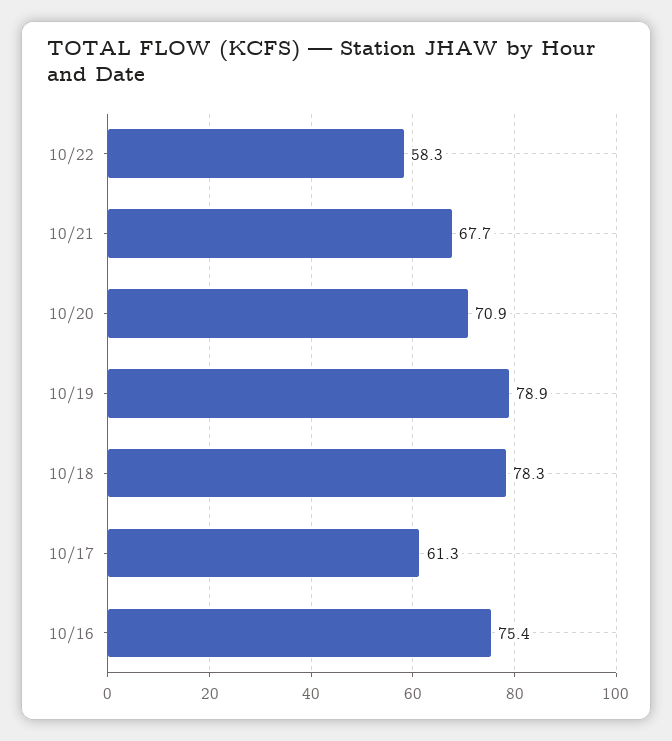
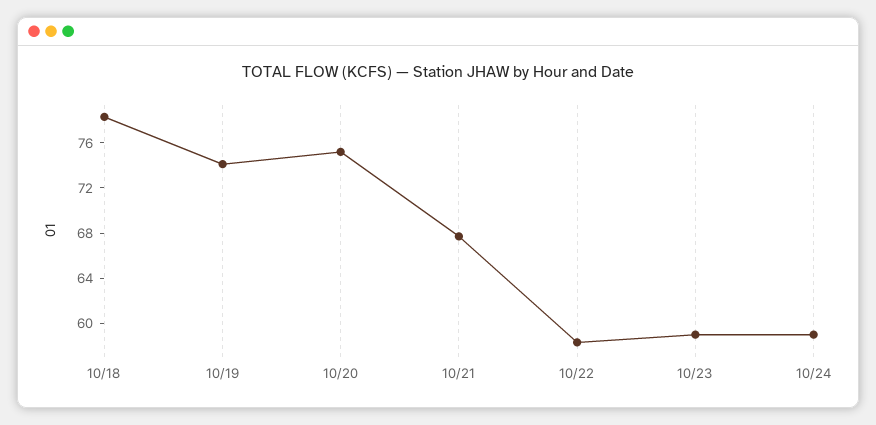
10/20: 70.9 -> 75
10/19: 78.9 -> 74
10/17: 61.3 -> none
10/16: 75.4 -> none
10/23: none -> 59
10/24: none -> 59

